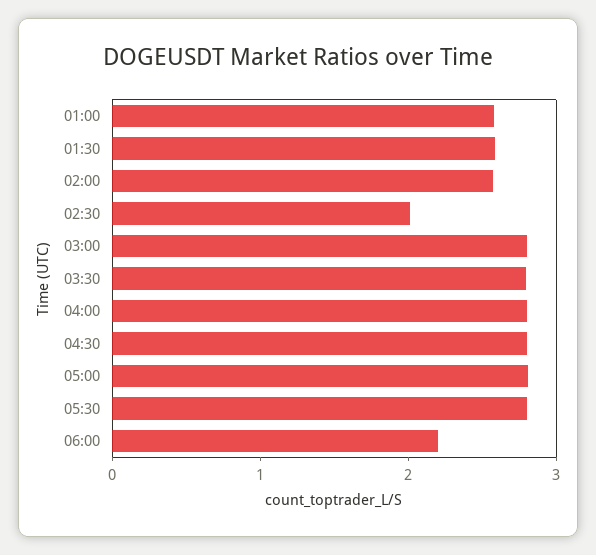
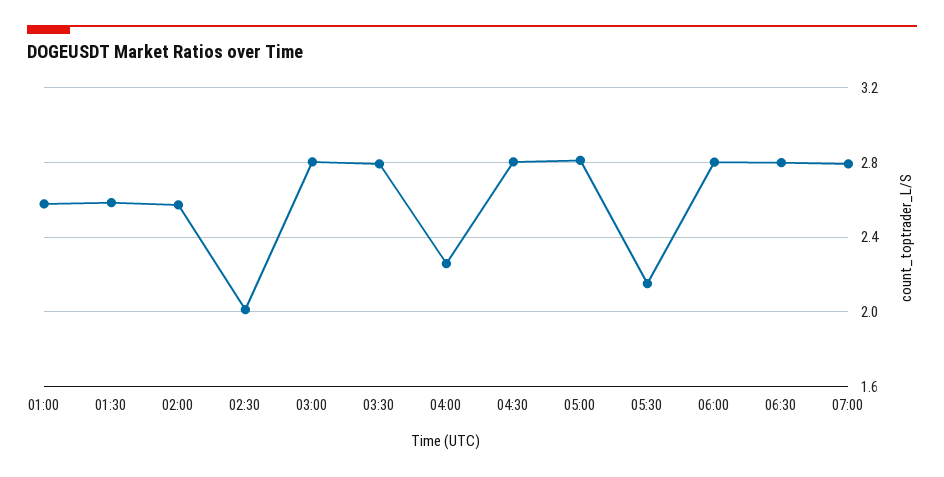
04:00: 2.8 -> 2.25
05:30: 2.8 -> 2.15
06:00: 2.2 -> 2.8
06:30: none -> 2.8
07:00: none -> 2.8

